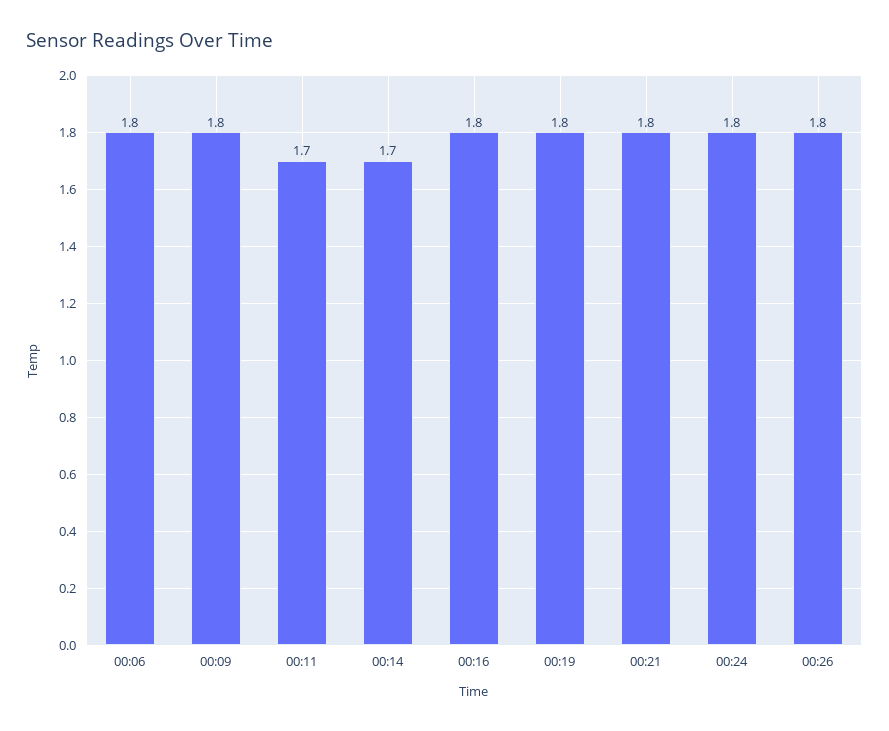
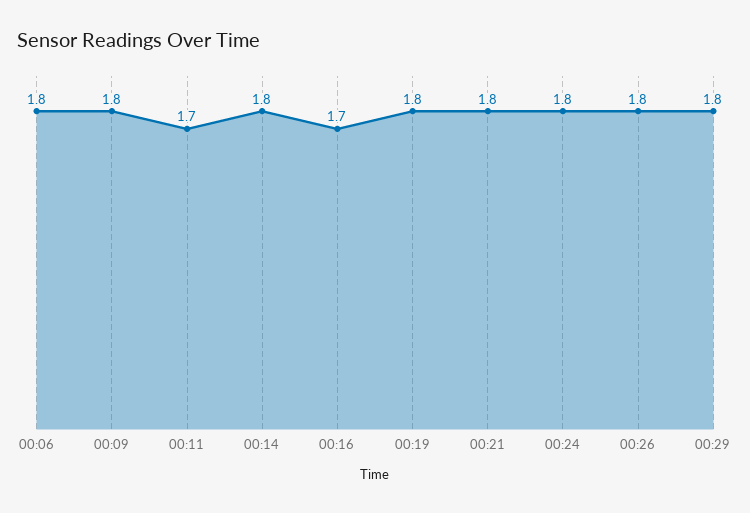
00:14: 1.7 -> 1.8
00:16: 1.8 -> 1.7
00:29: none -> 1.8

